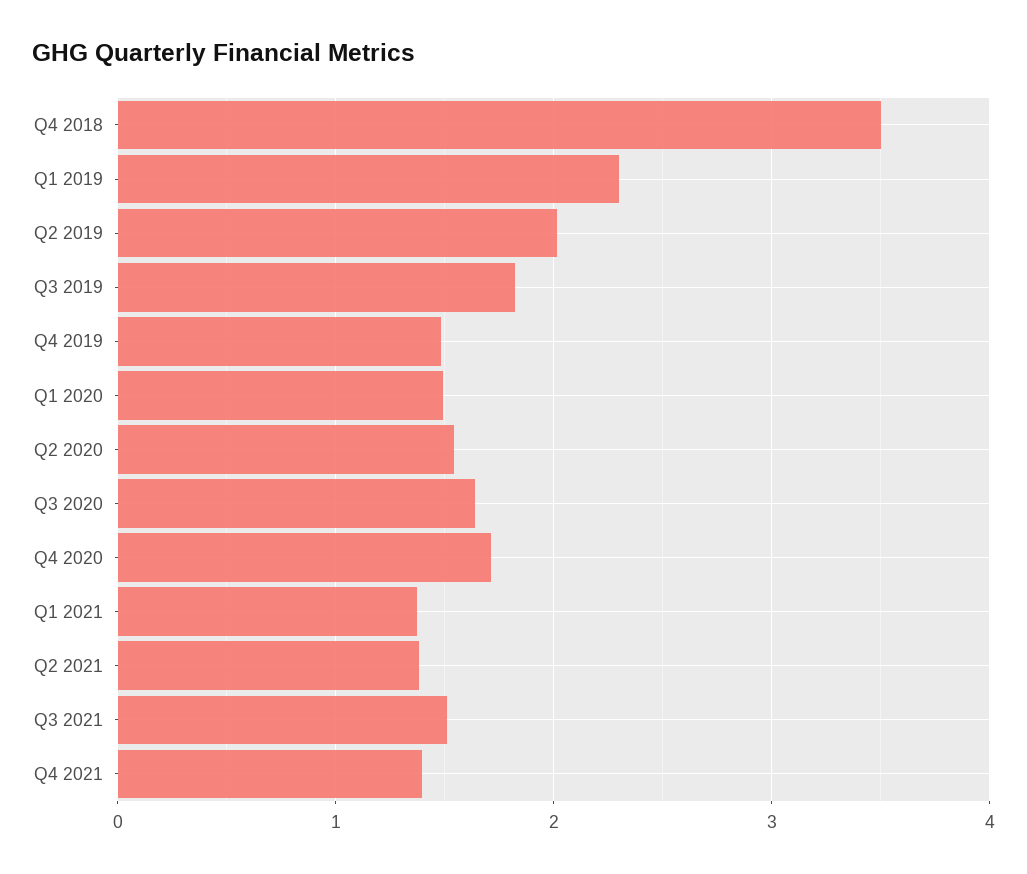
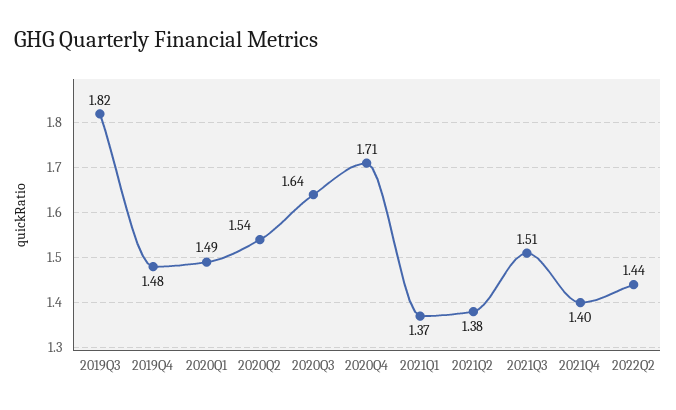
Q4 2018: 3.5 -> none
Q1 2019: 2.3 -> none
Q2 2019: 2 -> none
2022Q2: none -> 1.44

